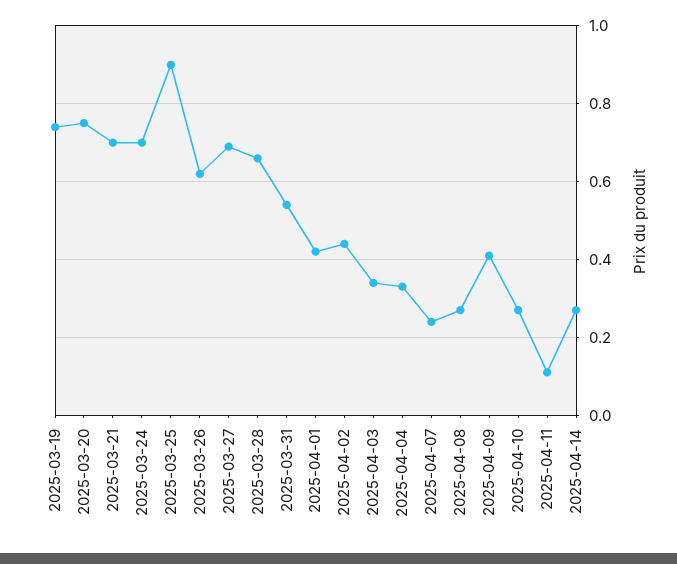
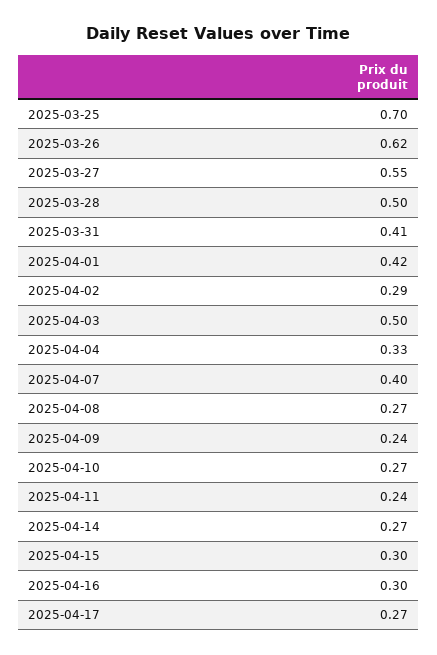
2025-03-19: 0.75 -> none
2025-03-20: 0.75 -> none
2025-03-21: 0.7 -> none
2025-03-24: 0.7 -> none
2025-03-25: 0.9 -> 0.7
2025-03-27: 0.7 -> 0.55
2025-03-28: 0.65 -> 0.5
2025-03-31: 0.55 -> 0.41
2025-04-02: 0.45 -> 0.29
2025-04-03: 0.35 -> 0.5
2025-04-07: 0.25 -> 0.4
2025-04-09: 0.4 -> 0.24
2025-04-11: 0.1 -> 0.24
2025-04-15: none -> 0.3
2025-04-16: none -> 0.3
2025-04-17: none -> 0.27

